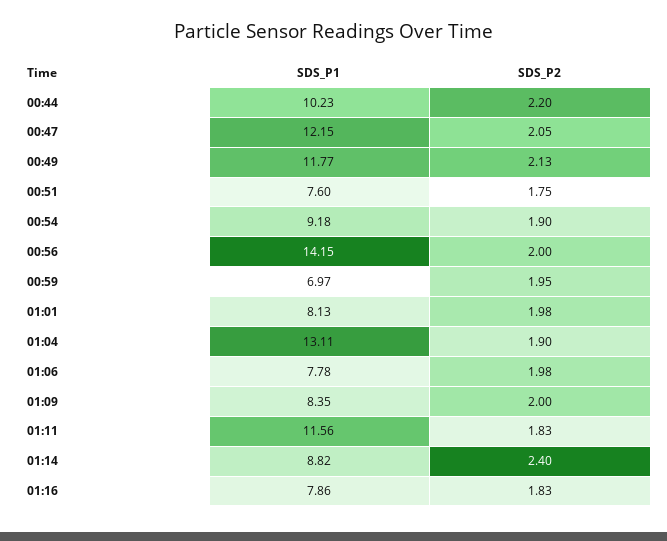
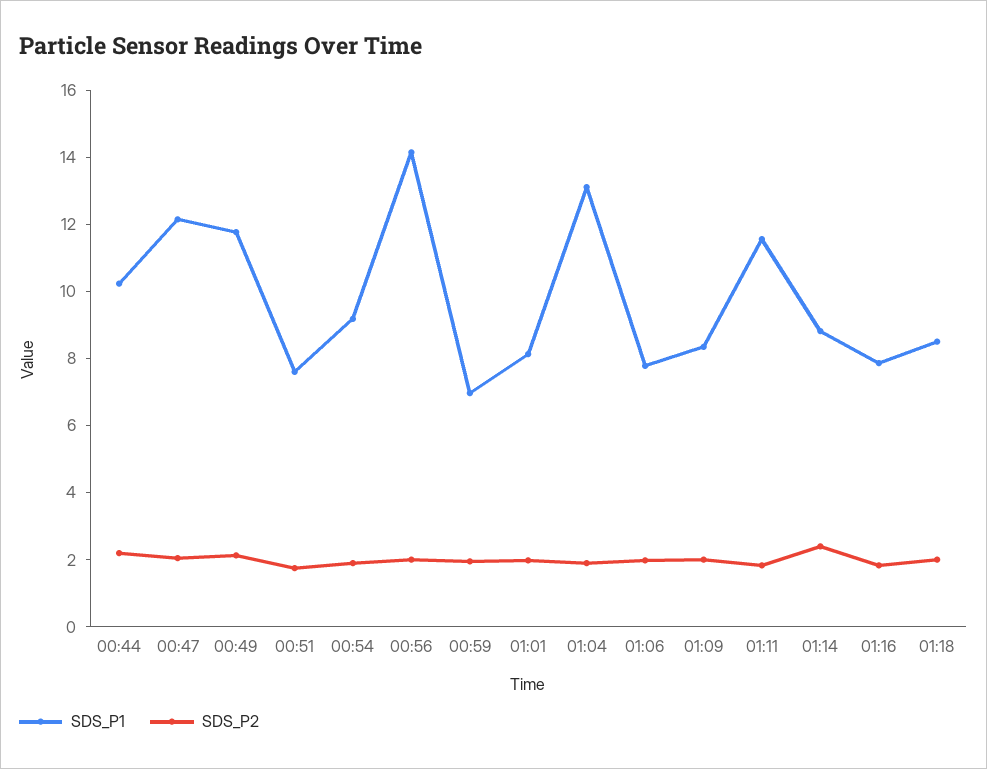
SDS_P1, 01:18: none -> 8.5
SDS_P2, 01:18: none -> 2

